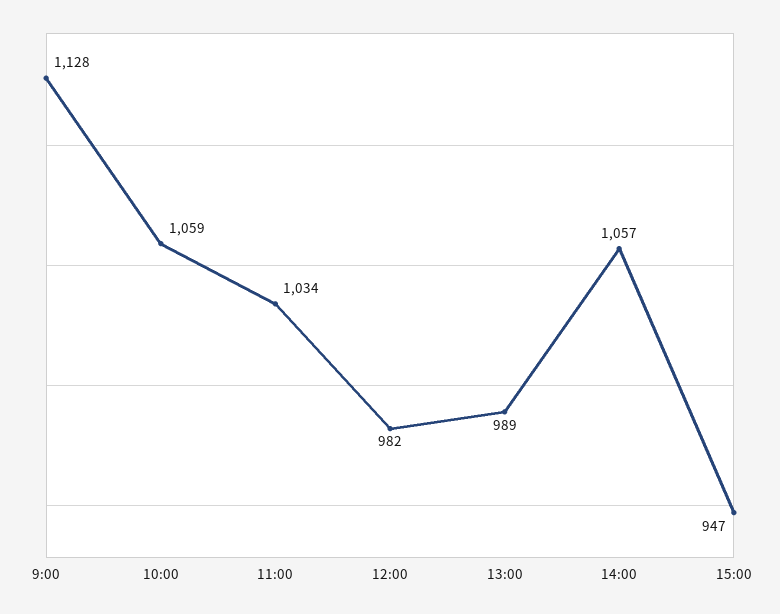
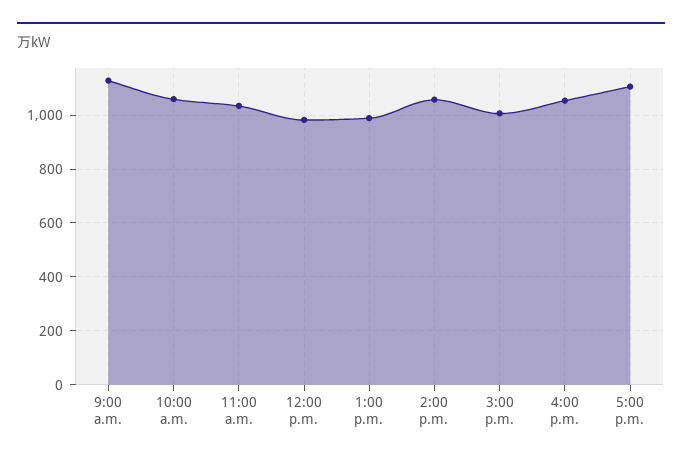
15:00: 947 -> 1000
4:00 p.m.: none -> 1050
5:00 p.m.: none -> 1100

